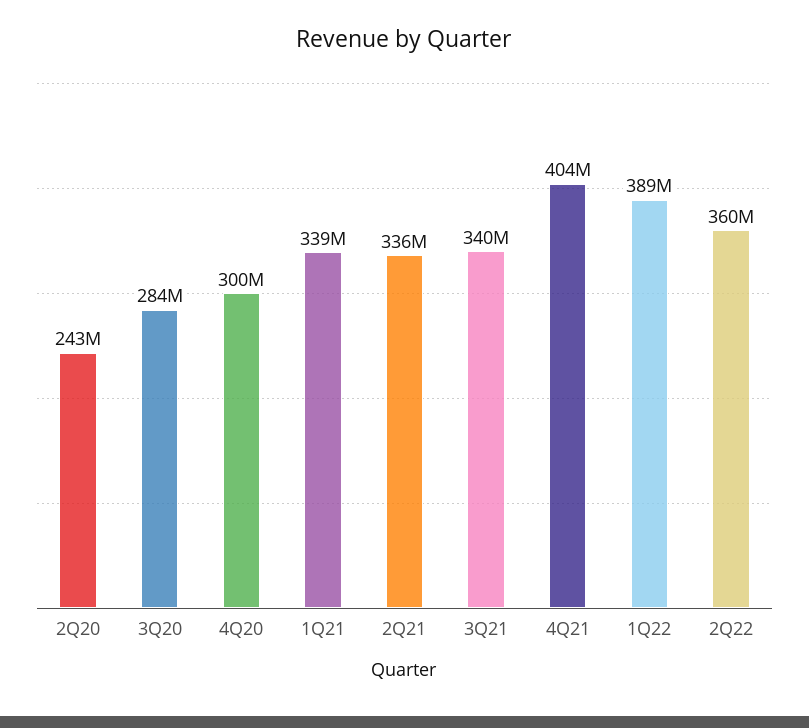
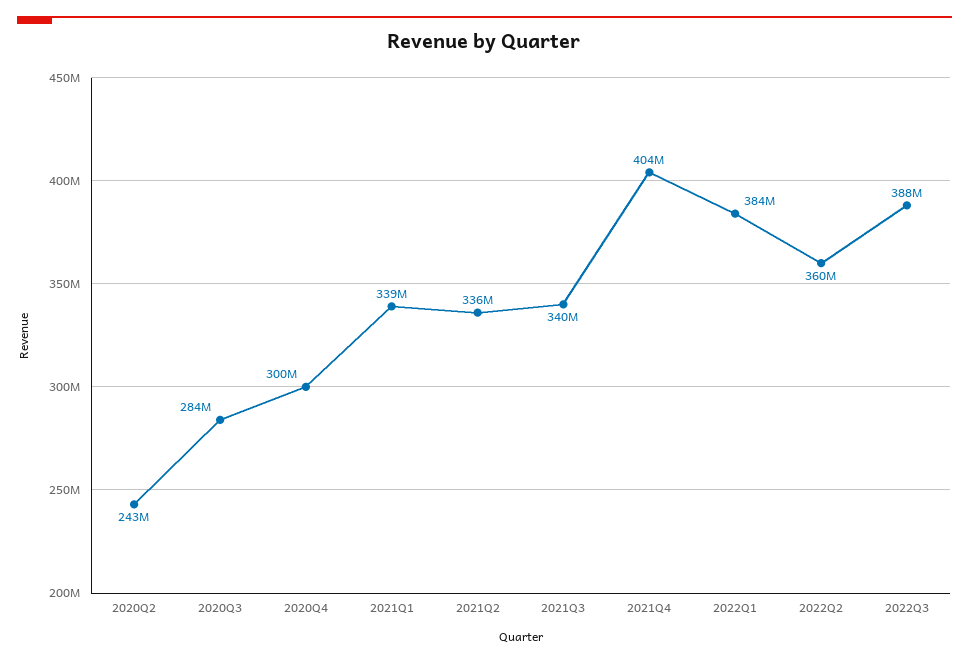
1Q22: 389000000 -> 384000000
2022Q3: none -> 388000000

